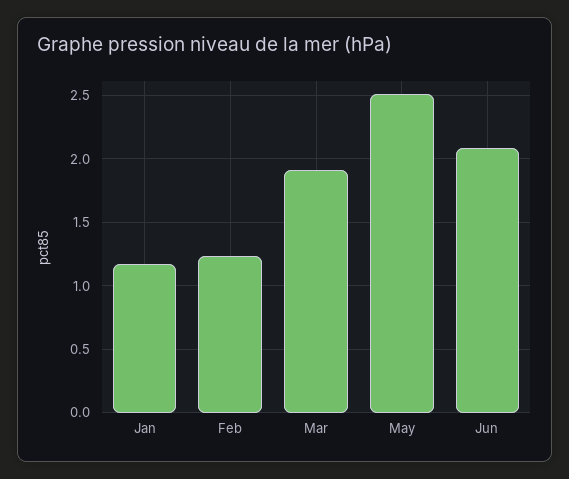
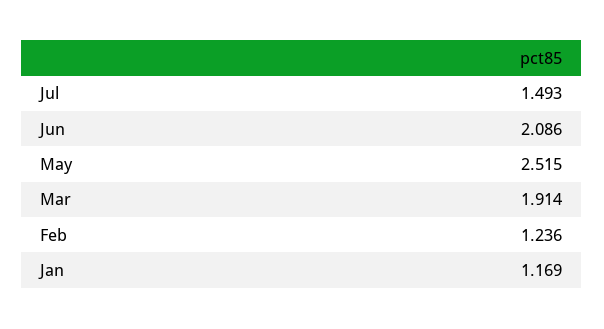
Jul: none -> 1.493

